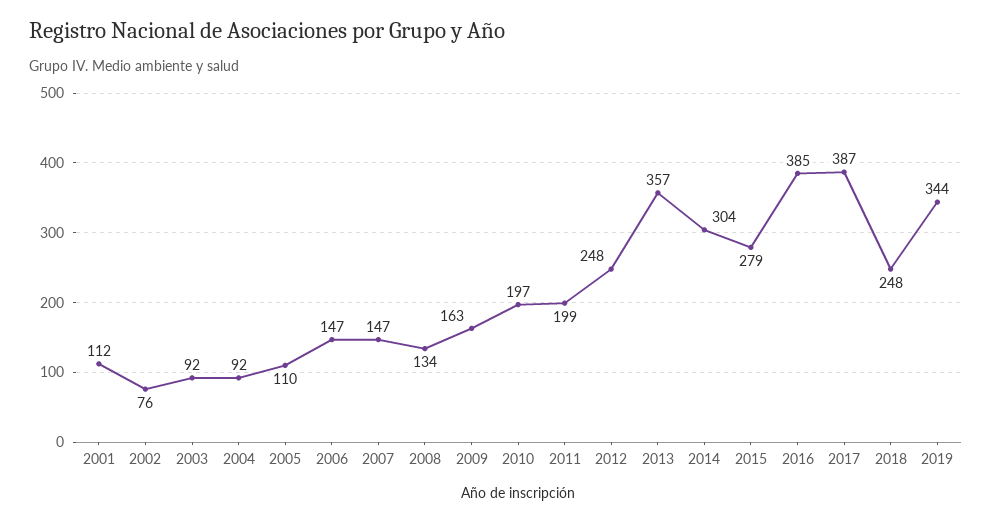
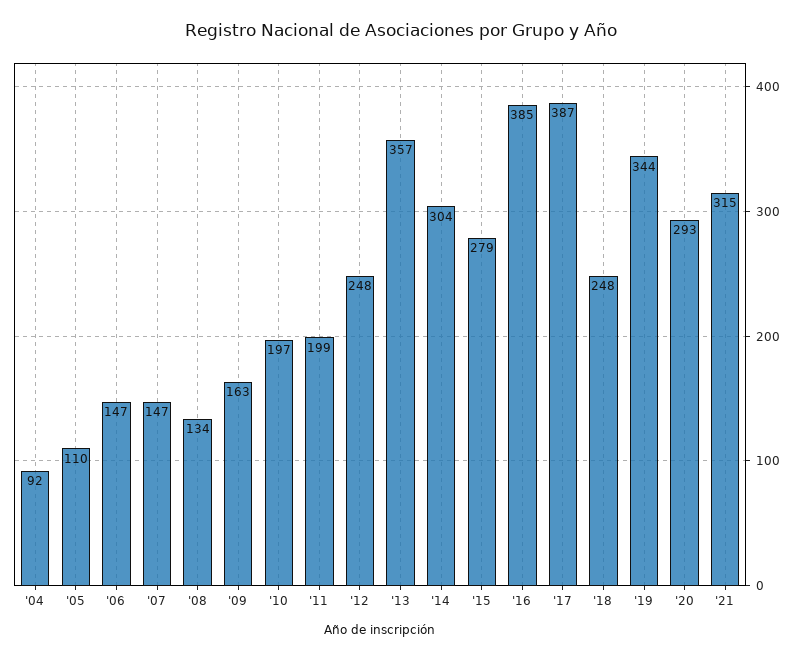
2001: 112 -> none
2002: 76 -> none
2003: 92 -> none
'20: none -> 293
'21: none -> 315

